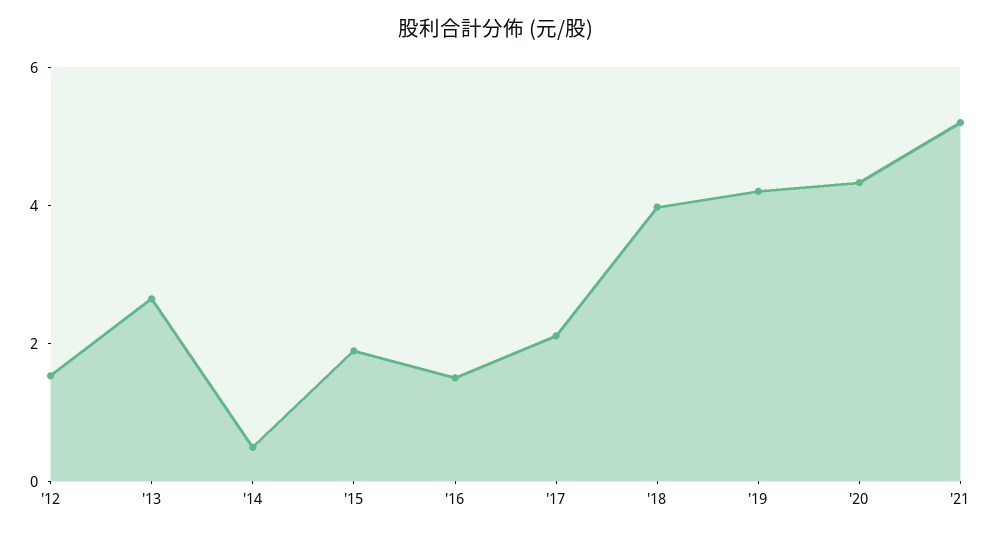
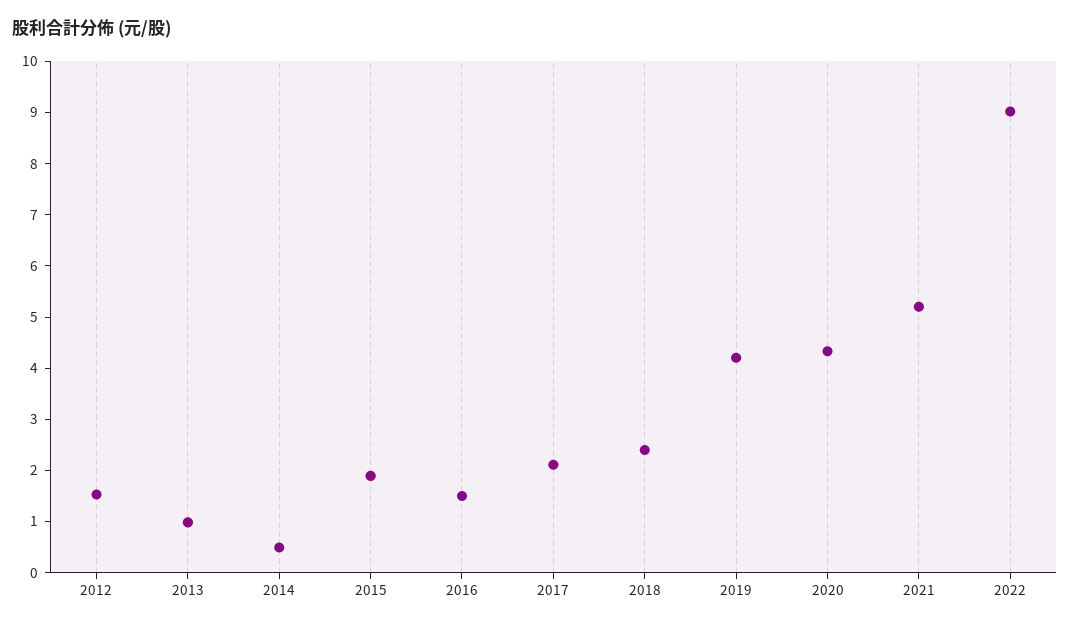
'13: 2.5 -> 1
'18: 4 -> 2.4
2022: none -> 9

